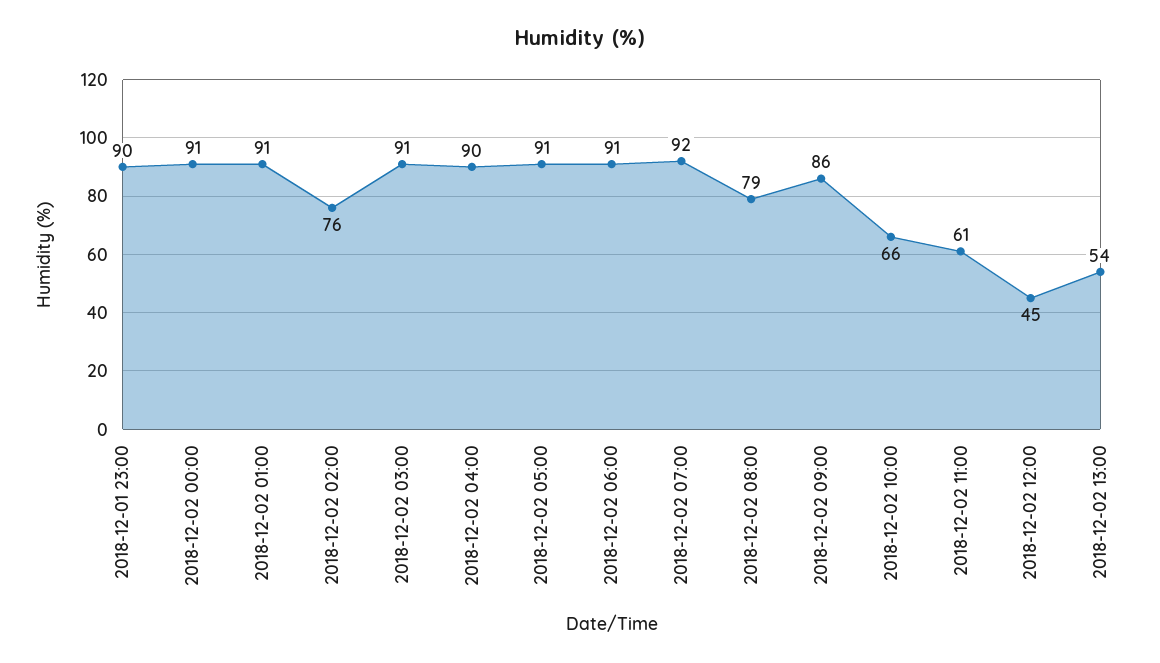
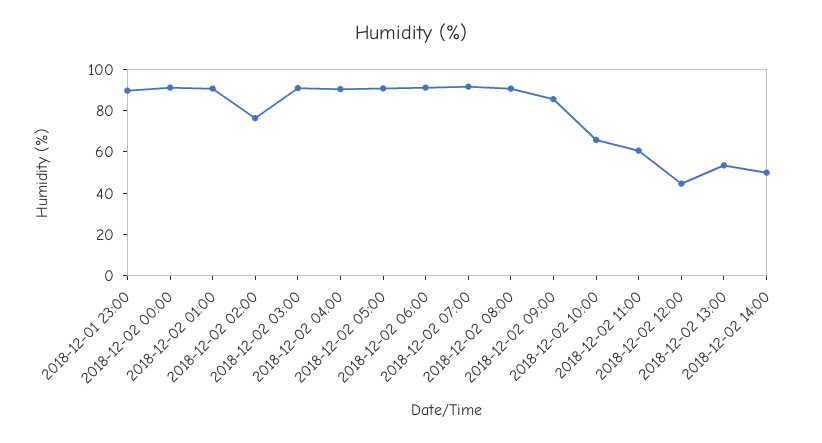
2018-12-02 08:00: 79 -> 90
2018-12-02 14:00: none -> 50

